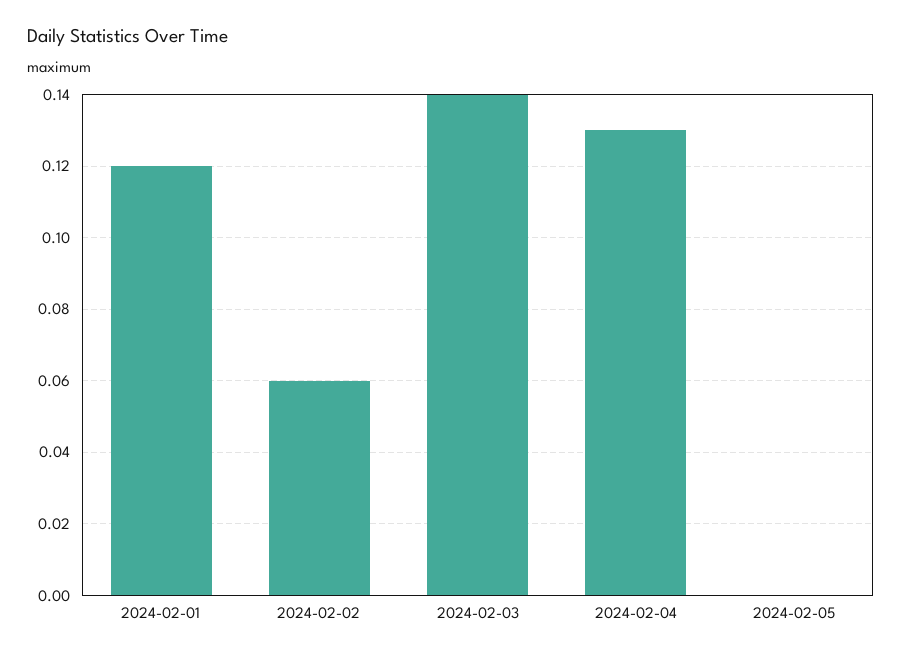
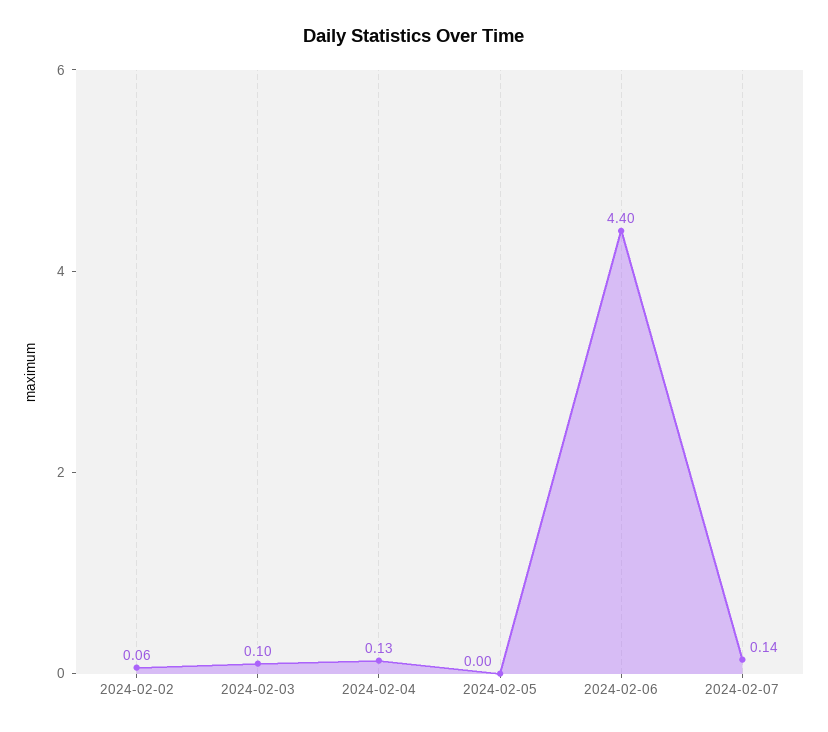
2024-02-01: 0.12 -> none
2024-02-03: 0.14 -> 0.1
2024-02-06: none -> 4.4
2024-02-07: none -> 0.14

